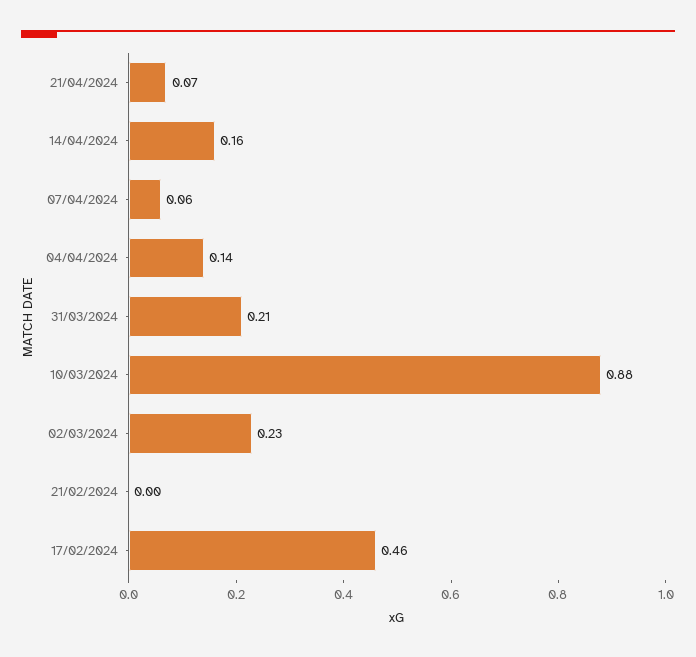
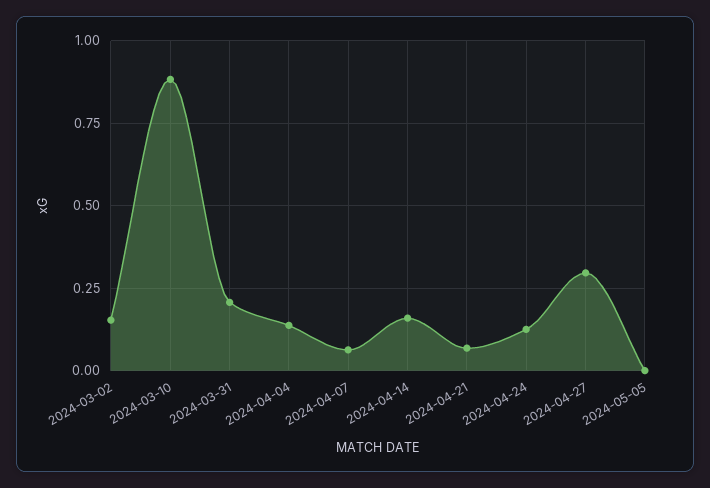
02/03/2024: 0.23 -> 0.15
21/02/2024: 0 -> none
17/02/2024: 0.46 -> none
2024-04-24: none -> 0.125
2024-04-27: none -> 0.3
2024-05-05: none -> 0

